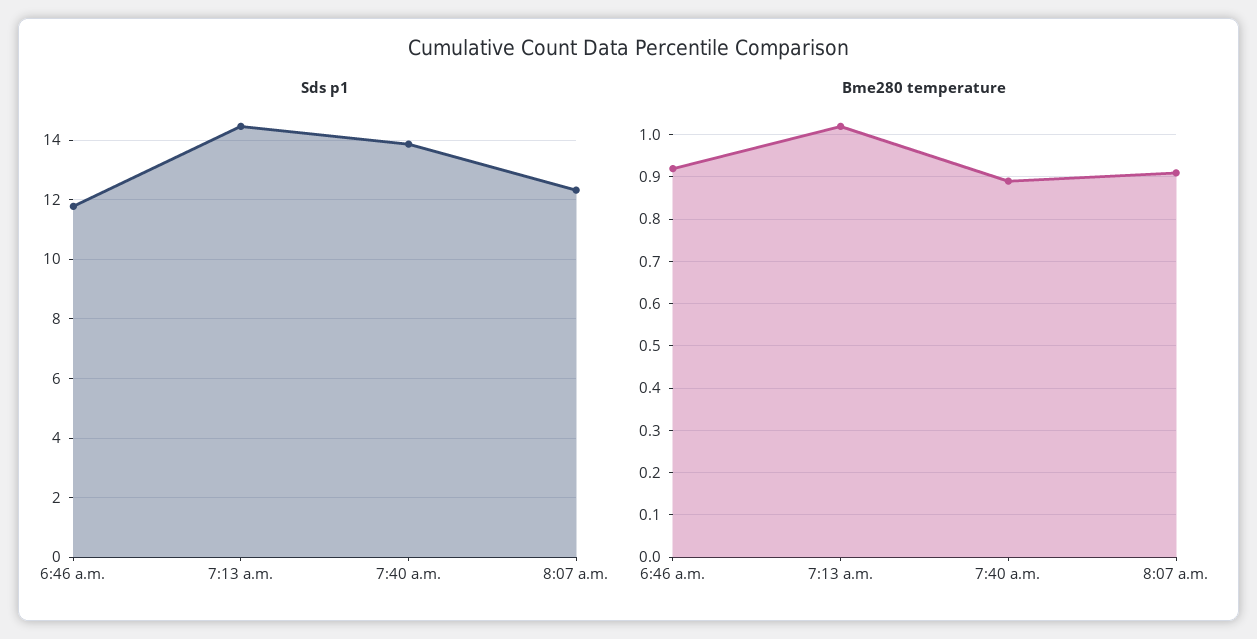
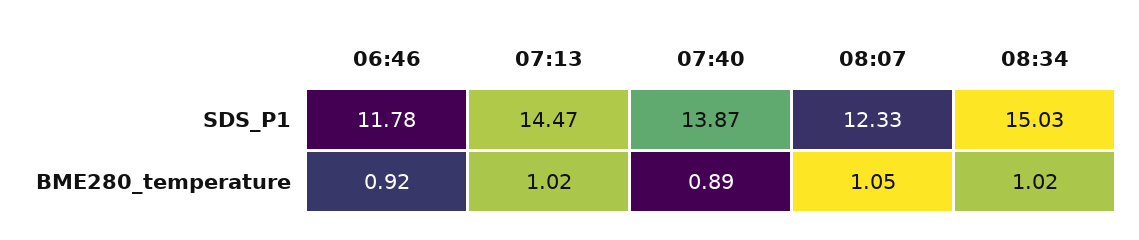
Bme280 temperature, 8:07 a.m.: 0.9 -> 1.05
Sds p1, 08:34: none -> 15.03
Bme280 temperature, 08:34: none -> 1.02

